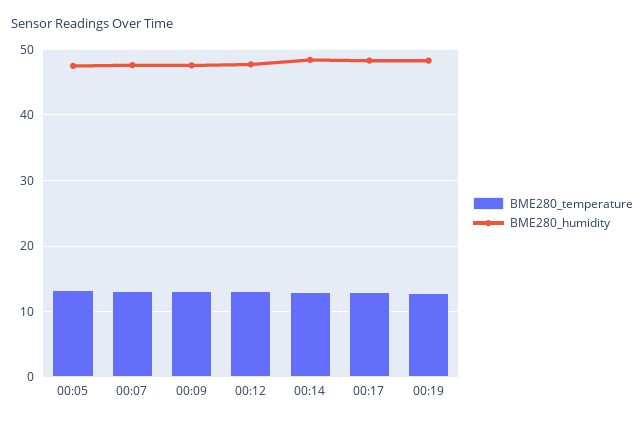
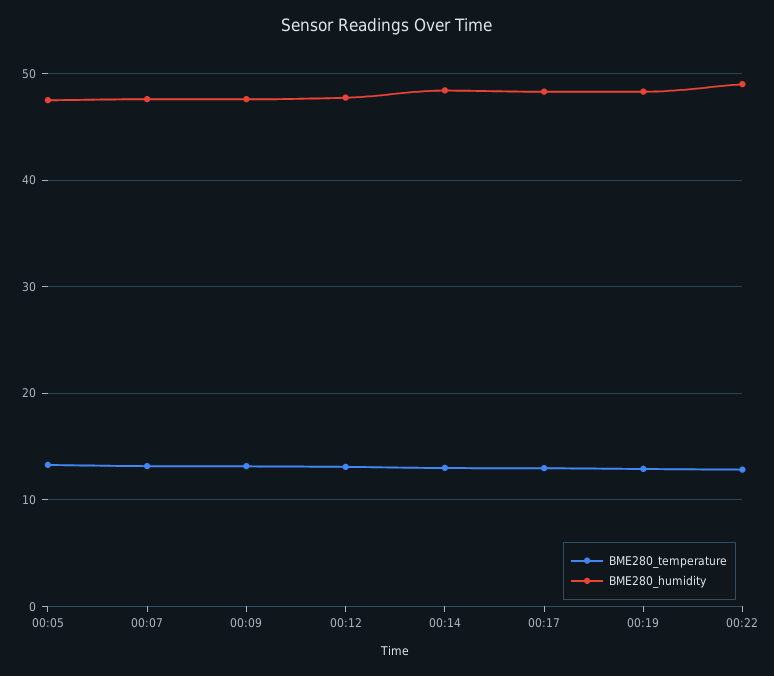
BME280_temperature, 00:22: none -> 13
BME280_humidity, 00:22: none -> 49

